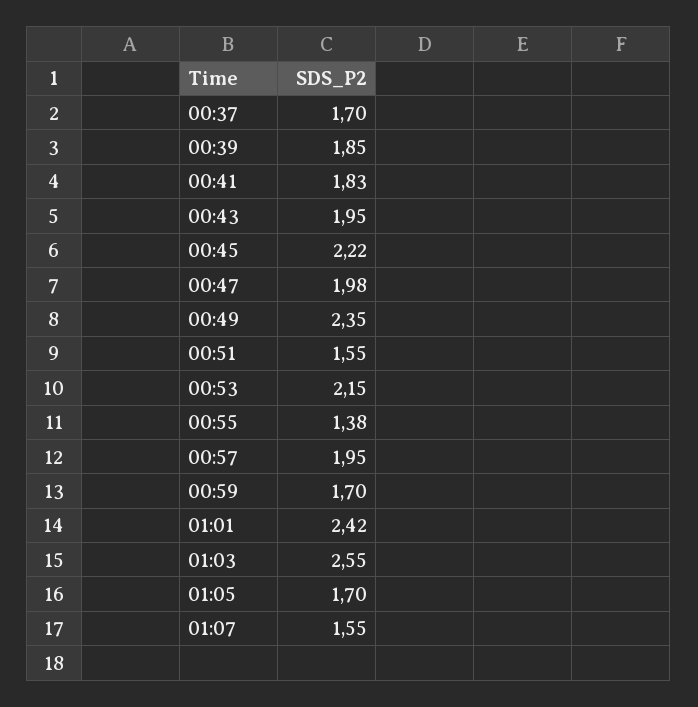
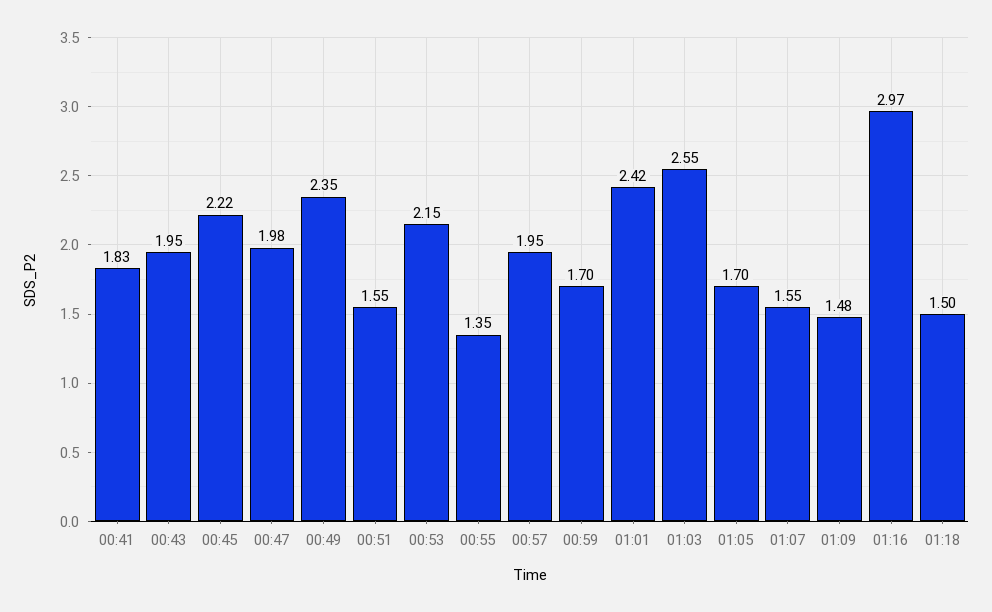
00:37: 1.7 -> none
00:39: 1.85 -> none
00:55: 1.38 -> 1.35
01:09: none -> 1.48
01:16: none -> 2.97
01:18: none -> 1.5

